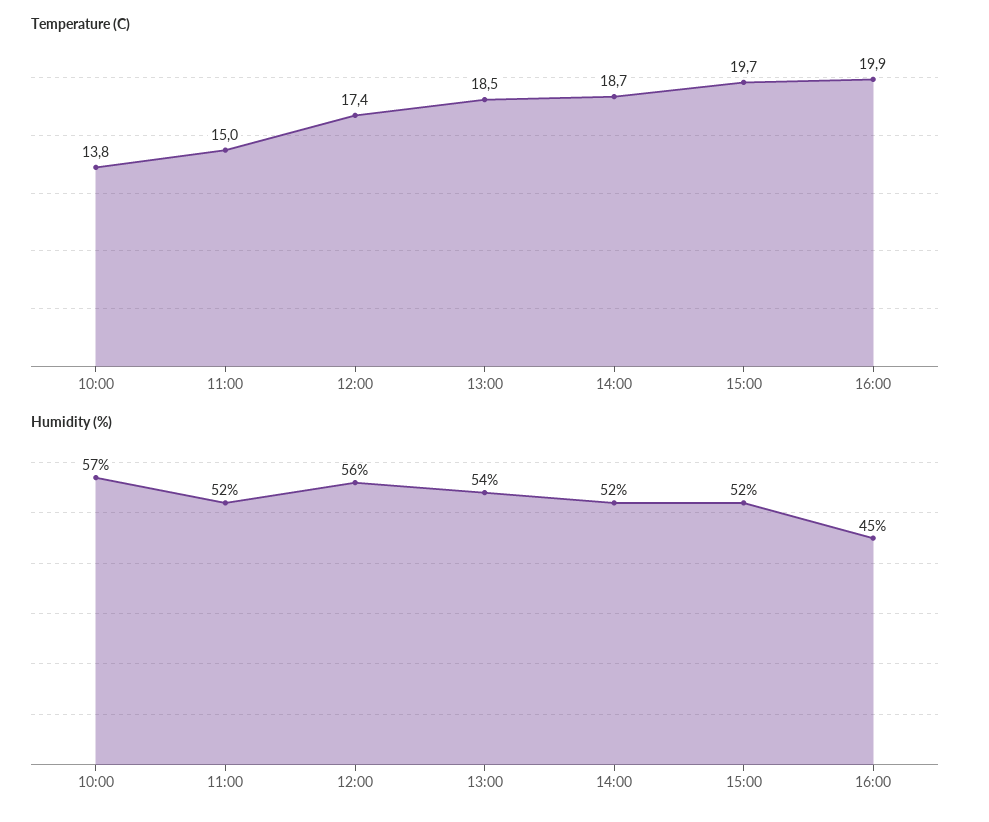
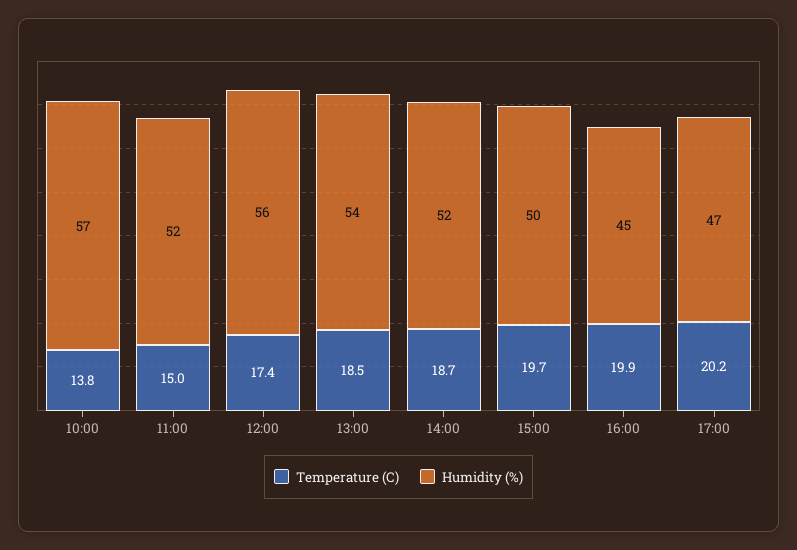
Humidity (%), 15:00: 52 -> 50
Temperature (C), 17:00: none -> 20.2
Humidity (%), 17:00: none -> 47

